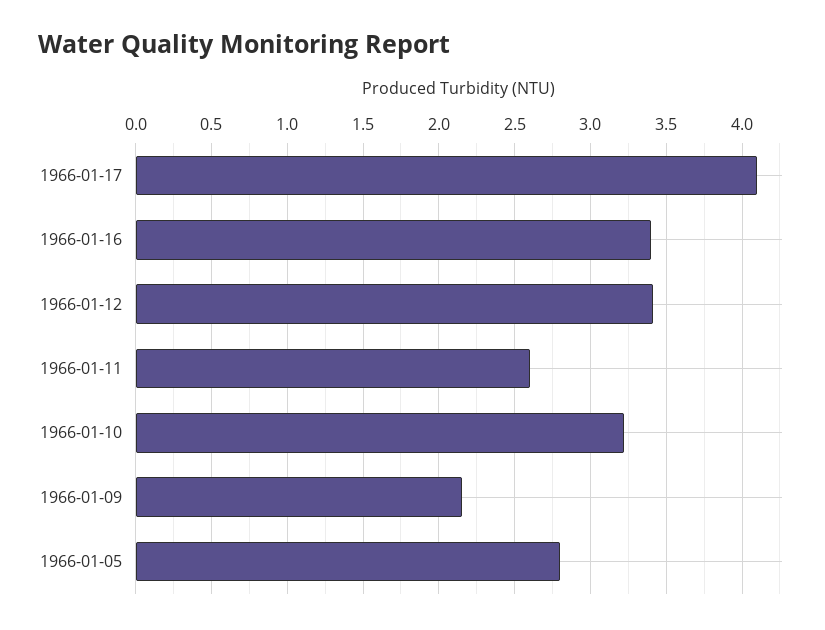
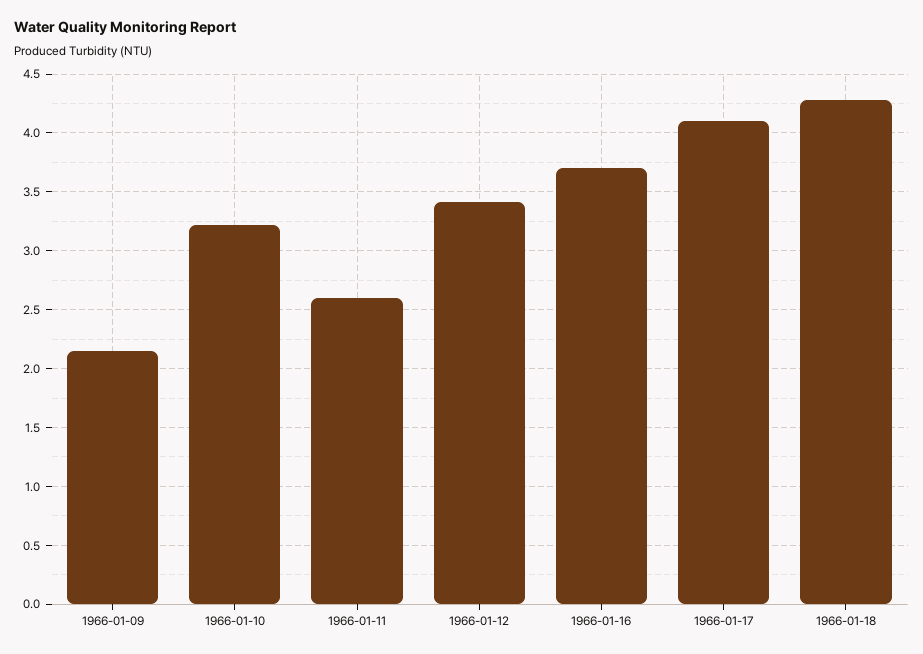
1966-01-16: 3.4 -> 3.7
1966-01-05: 2.8 -> none
1966-01-18: none -> 4.3

